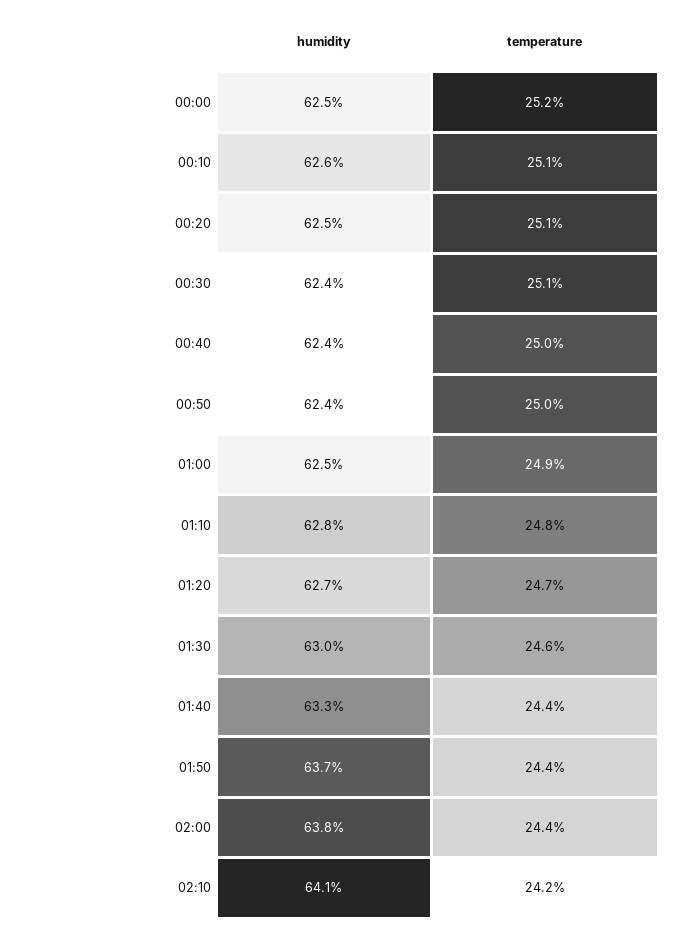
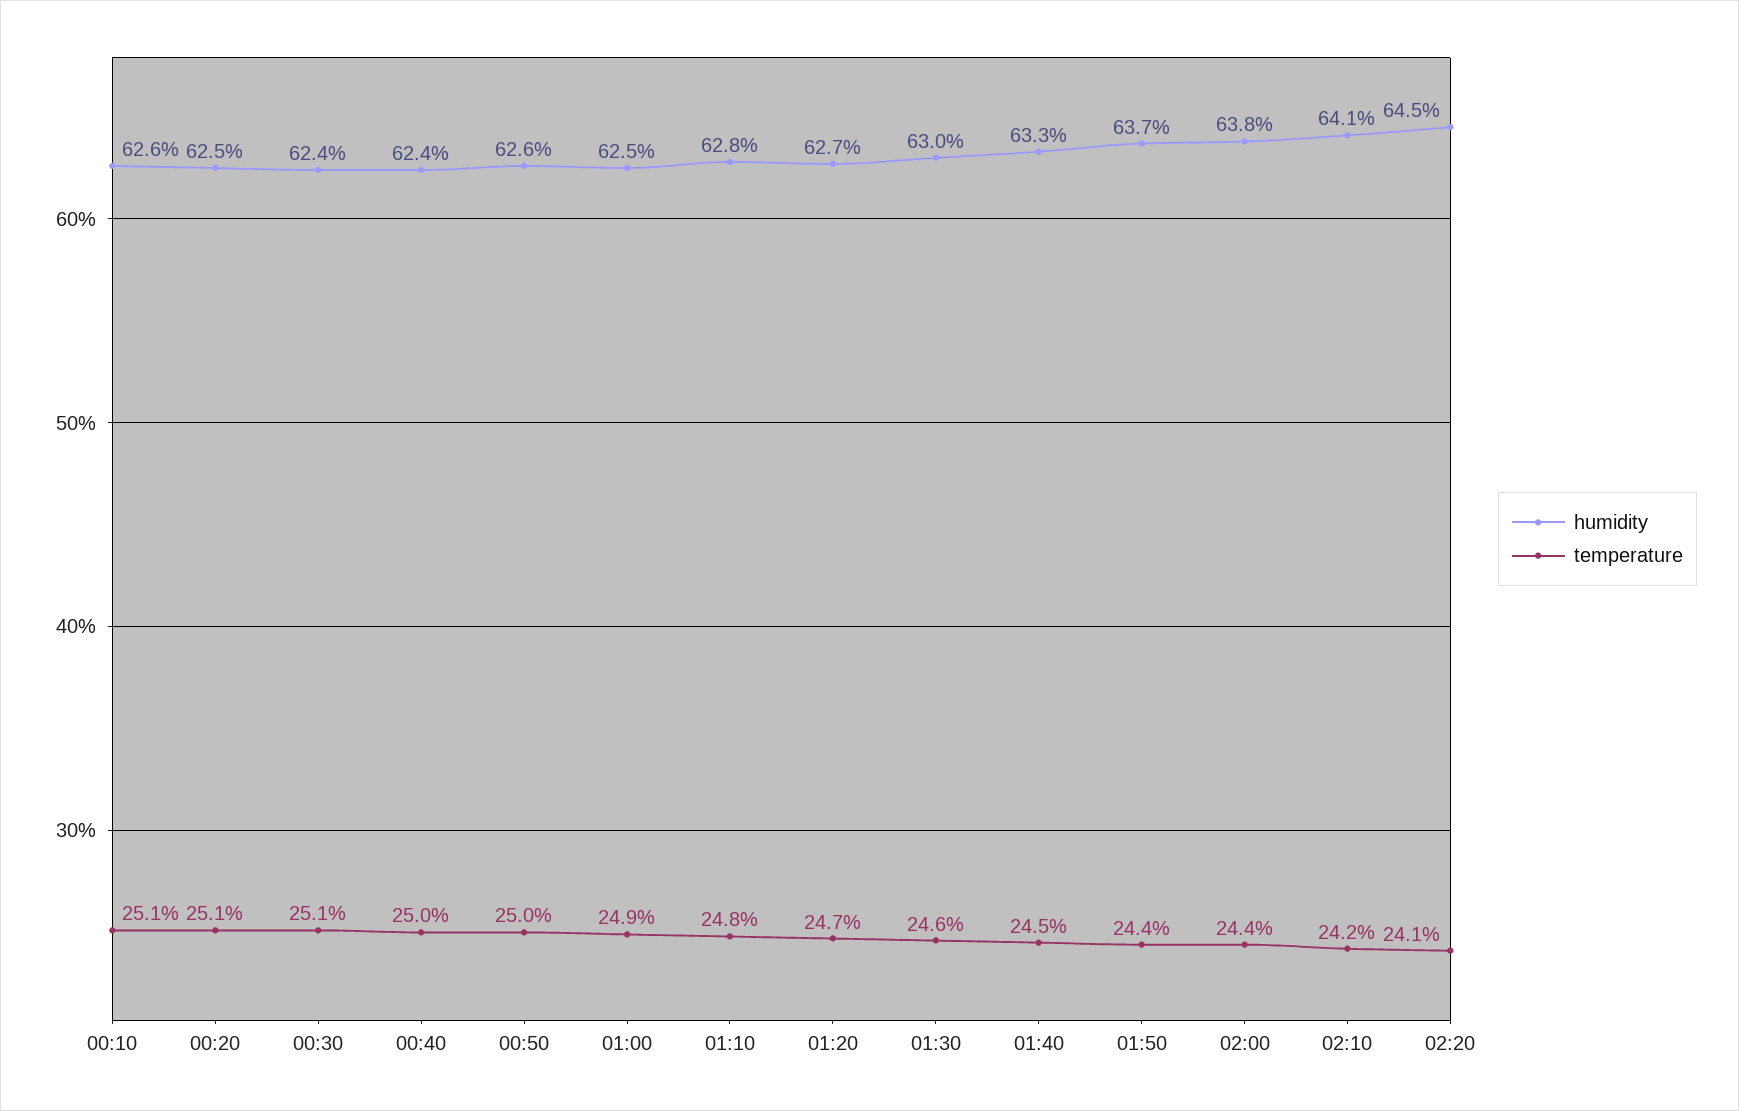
humidity, 00:00: 62.5 -> none
temperature, 00:00: 25.2 -> none
humidity, 00:50: 62.4 -> 62.6
temperature, 01:40: 24.4 -> 24.5
humidity, 02:20: none -> 64.5
temperature, 02:20: none -> 24.1

